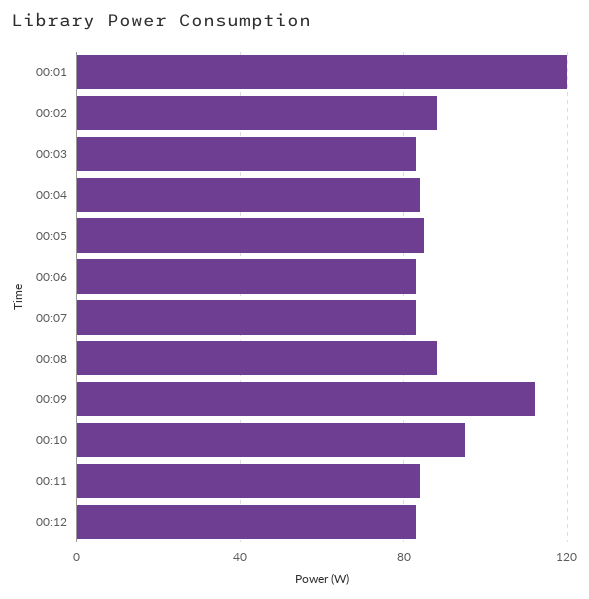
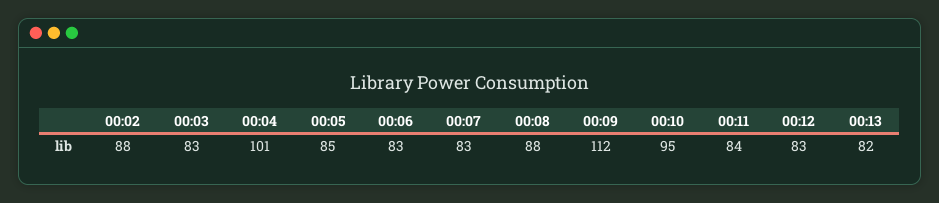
00:01: 120 -> none
00:04: 85 -> 101
00:13: none -> 82

